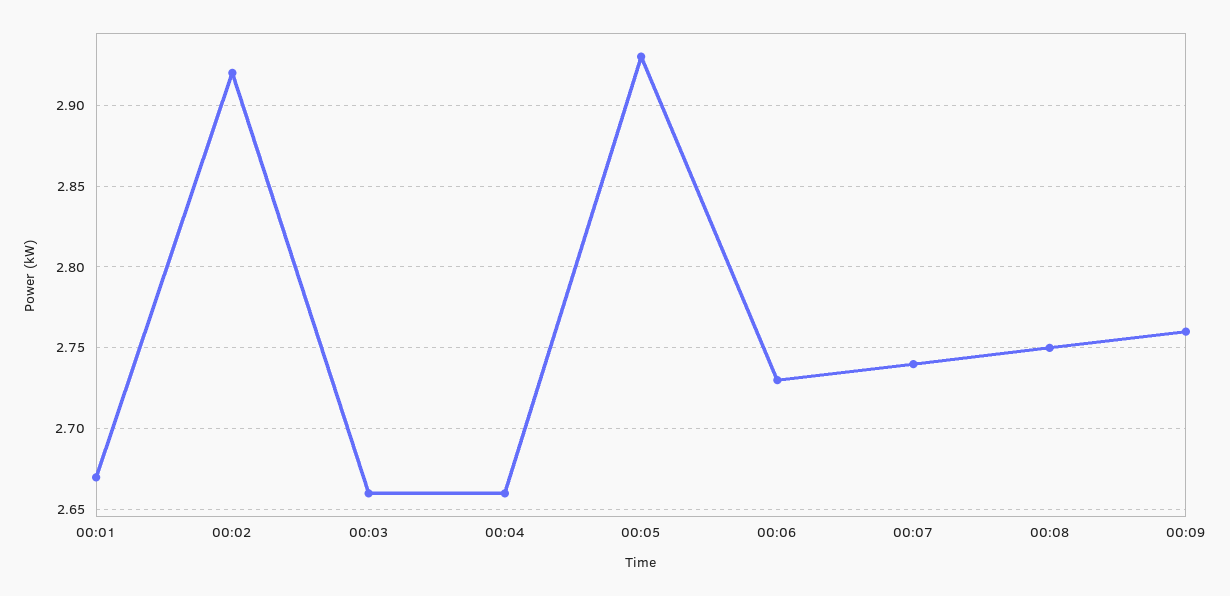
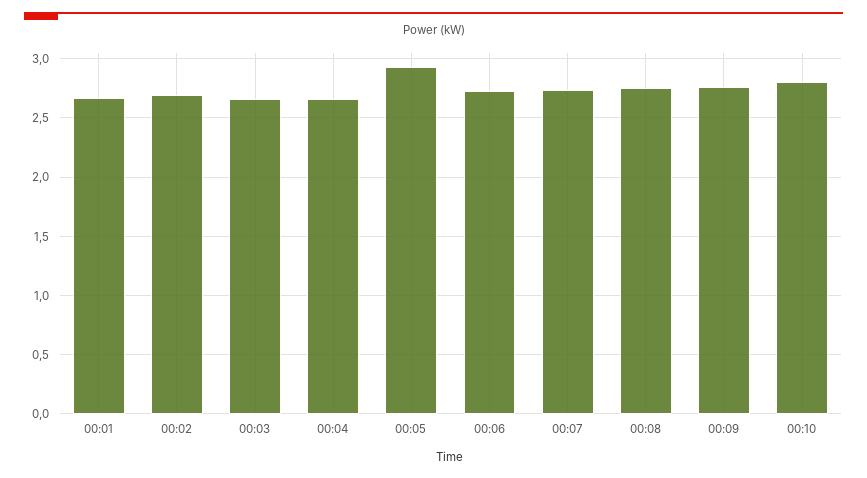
00:02: 2.92 -> 2.7
00:10: none -> 2.8

